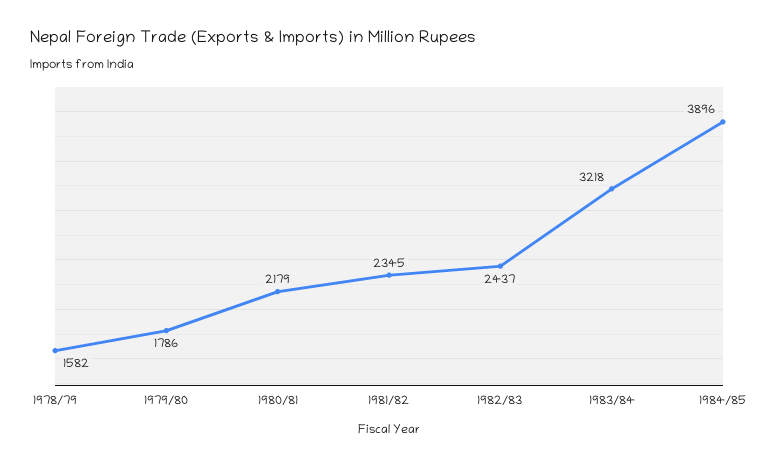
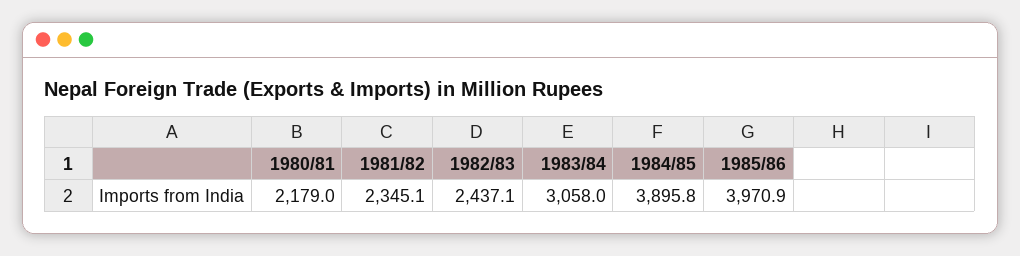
1978/79: 1582 -> none
1979/80: 1786 -> none
1983/84: 3218 -> 3058
1985/86: none -> 3970.9

